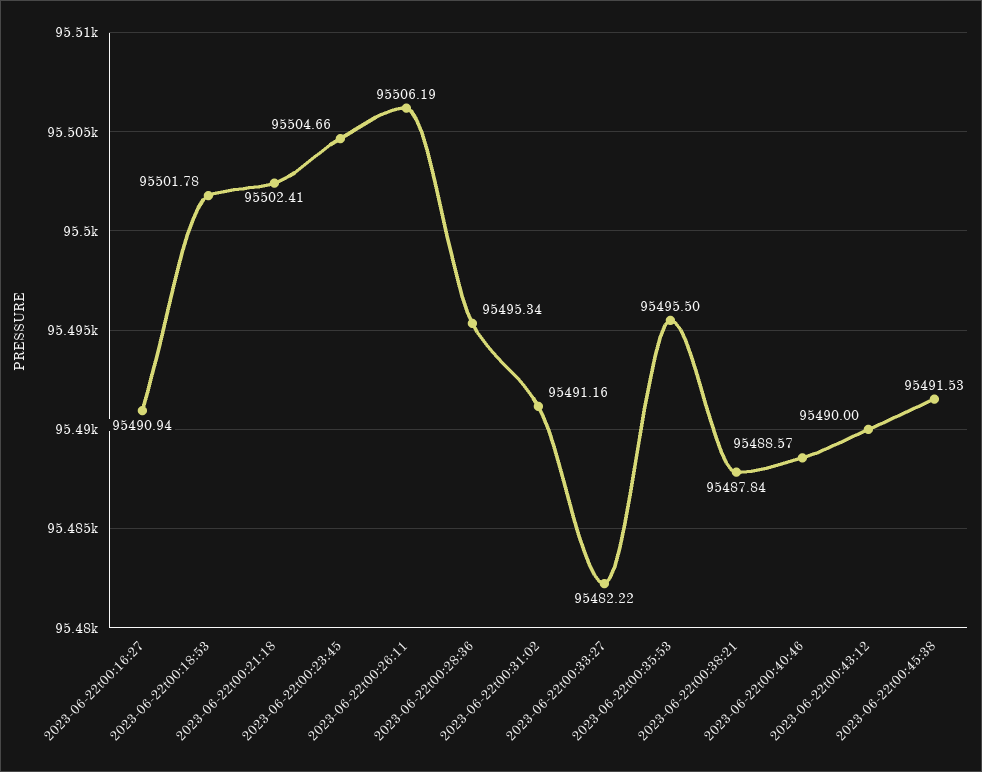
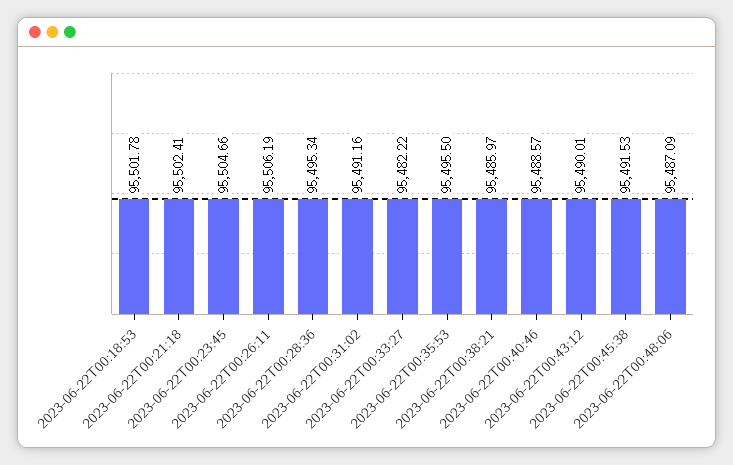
2023-06-22t00:16:27: 95490.94 -> none
2023-06-22t00:38:21: 95487.84 -> 95485.97
2023-06-22t00:43:12: 95490 -> 95490.01
2023-06-22T00:48:06: none -> 95487.09

